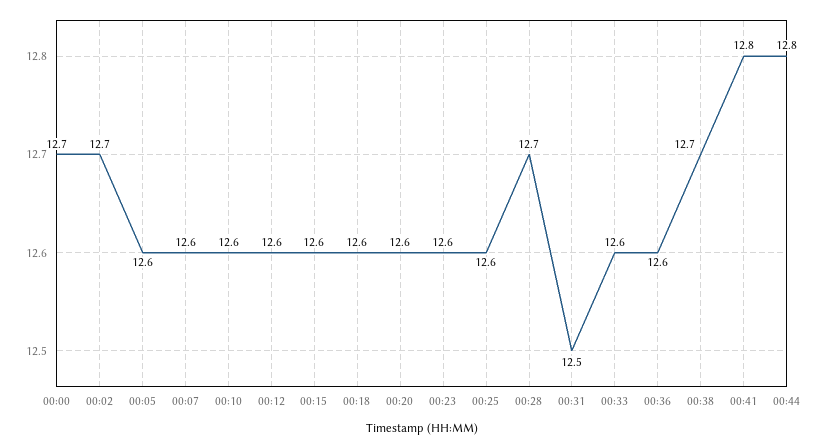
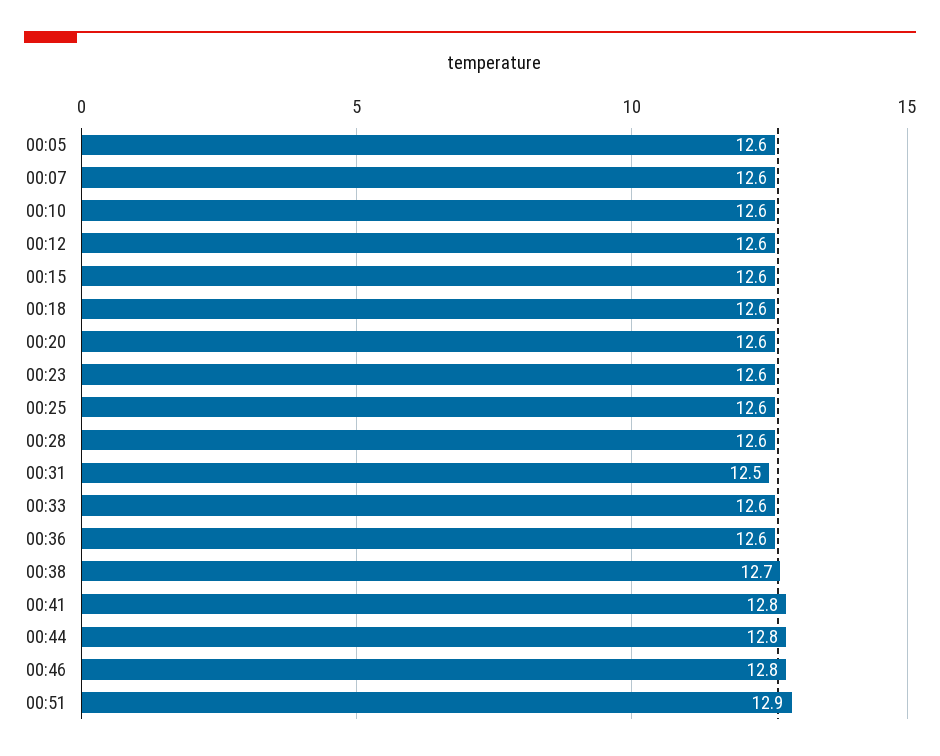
00:00: 12.7 -> none
00:02: 12.7 -> none
00:28: 12.7 -> 12.6
00:46: none -> 12.8
00:51: none -> 12.9

